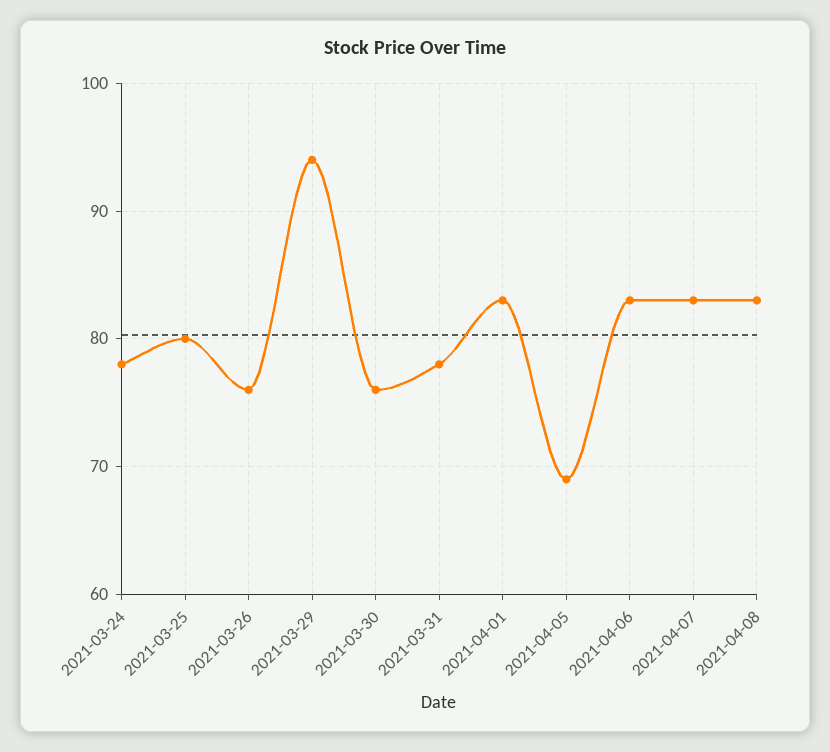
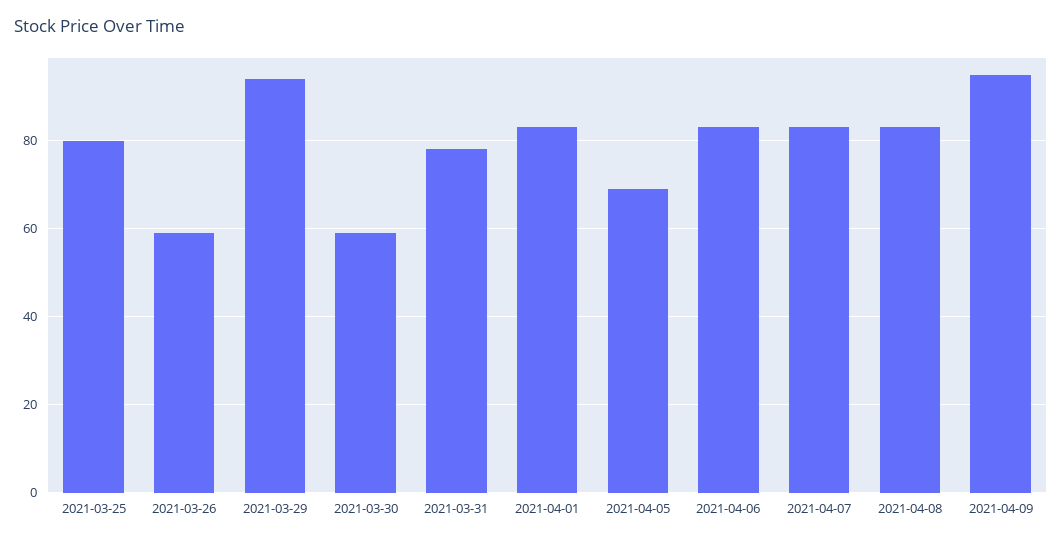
2021-03-24: 78 -> none
2021-03-26: 76 -> 60
2021-03-30: 76 -> 60
2021-04-09: none -> 95

